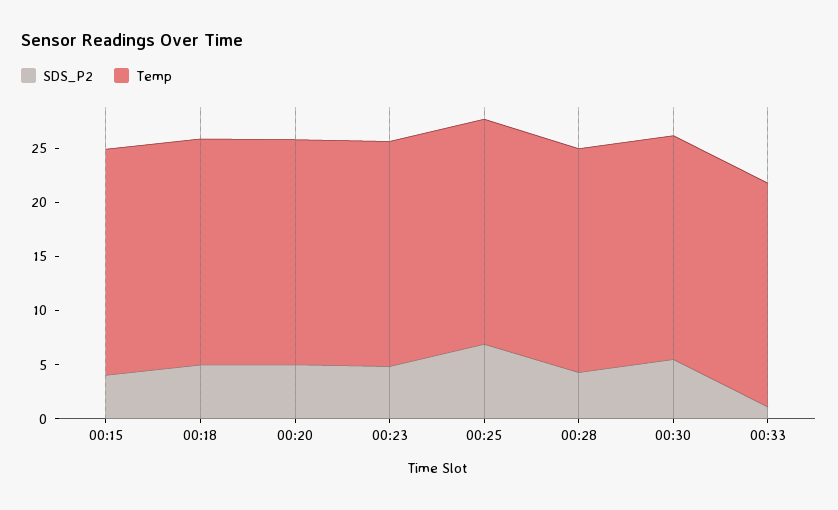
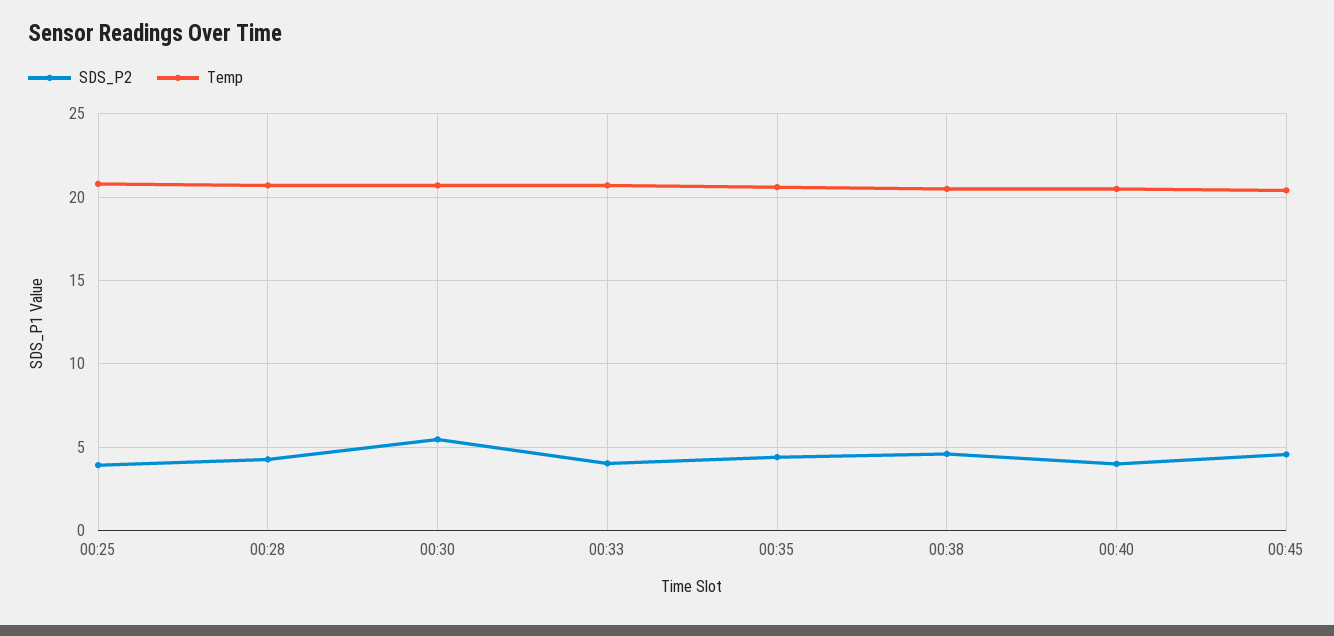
SDS_P2, 00:15: 4 -> none
Temp, 00:15: 21 -> none
SDS_P2, 00:18: 5 -> none
Temp, 00:18: 21 -> none
SDS_P2, 00:20: 5 -> none
Temp, 00:20: 21 -> none
SDS_P2, 00:23: 5 -> none
Temp, 00:23: 21 -> none
SDS_P2, 00:25: 7 -> 4
SDS_P2, 00:33: 1 -> 4
SDS_P2, 00:35: none -> 4.5
Temp, 00:35: none -> 20.5
SDS_P2, 00:38: none -> 4.5
Temp, 00:38: none -> 20.5
SDS_P2, 00:40: none -> 4
Temp, 00:40: none -> 20.5
SDS_P2, 00:45: none -> 4.5
Temp, 00:45: none -> 20.5

